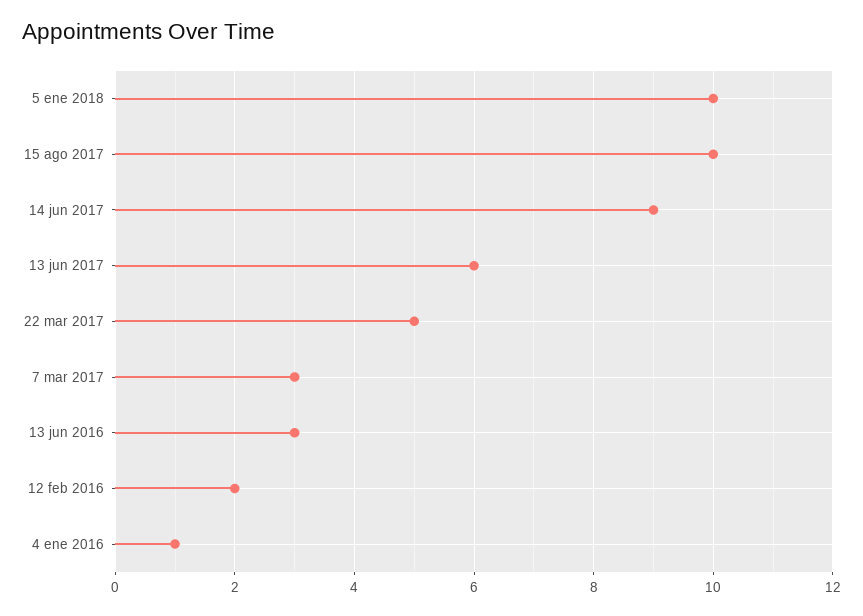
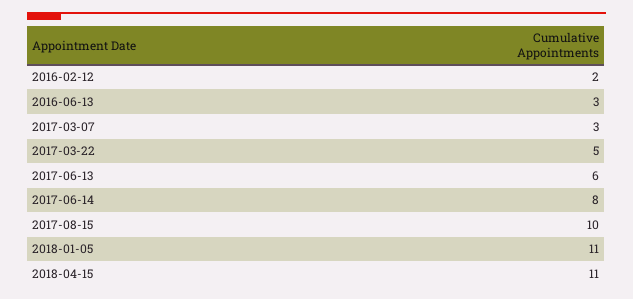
5 ene 2018: 10 -> 11
14 jun 2017: 9 -> 8
4 ene 2016: 1 -> none
2018-04-15: none -> 11

